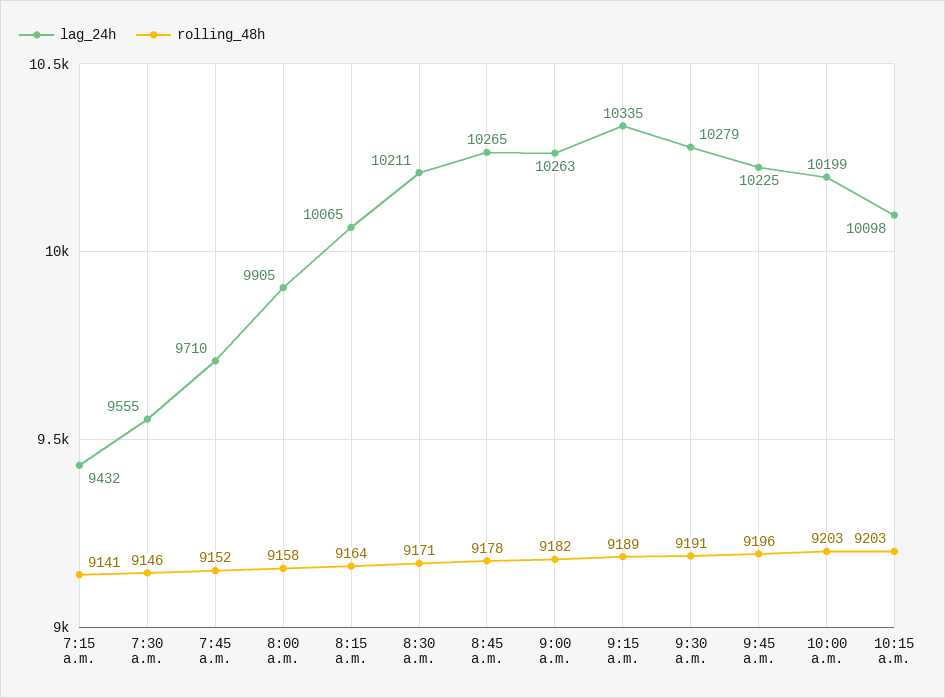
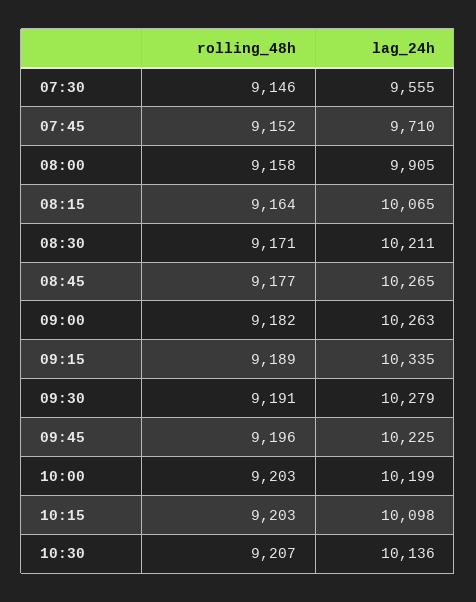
lag_24h, 7:15 a.m.: 9432 -> none
rolling_48h, 7:15 a.m.: 9141 -> none
rolling_48h, 8:45 a.m.: 9178 -> 9177
rolling_48h, 10:30: none -> 9207
lag_24h, 10:30: none -> 10136

